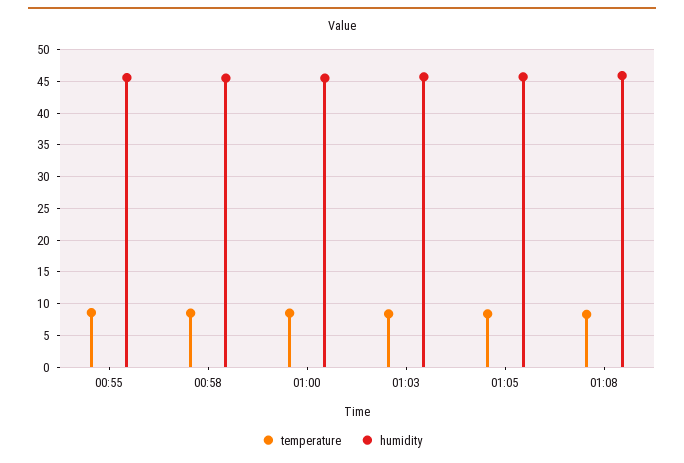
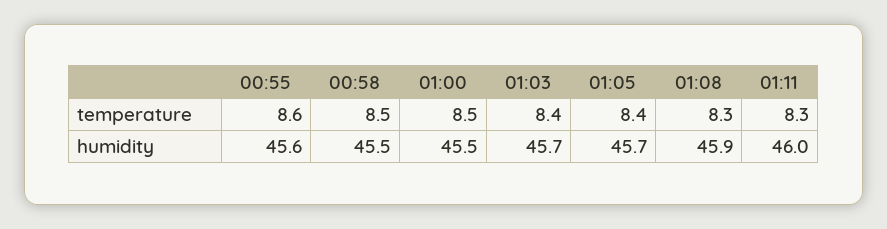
temperature, 01:11: none -> 8.3
humidity, 01:11: none -> 46

